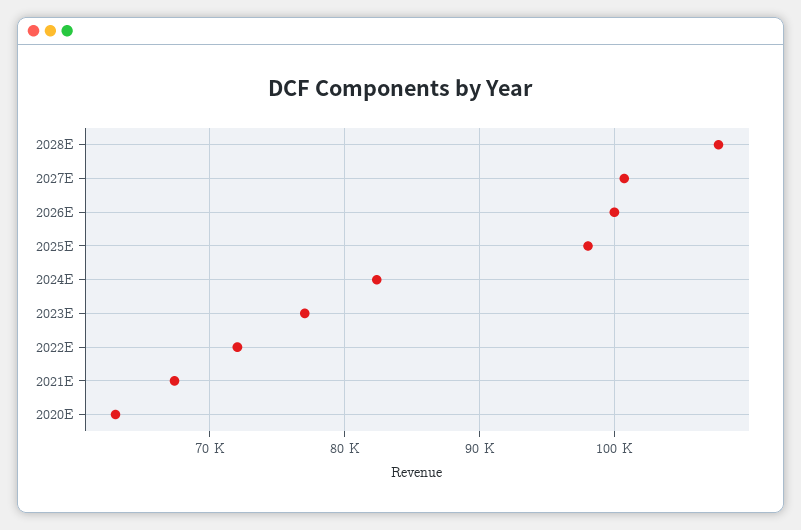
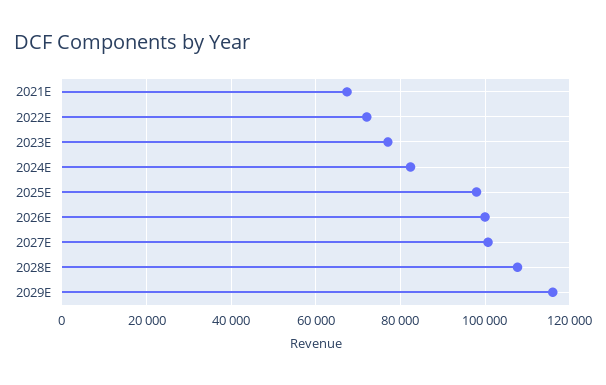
2020E: 63000 -> none
2029E: none -> 116000

